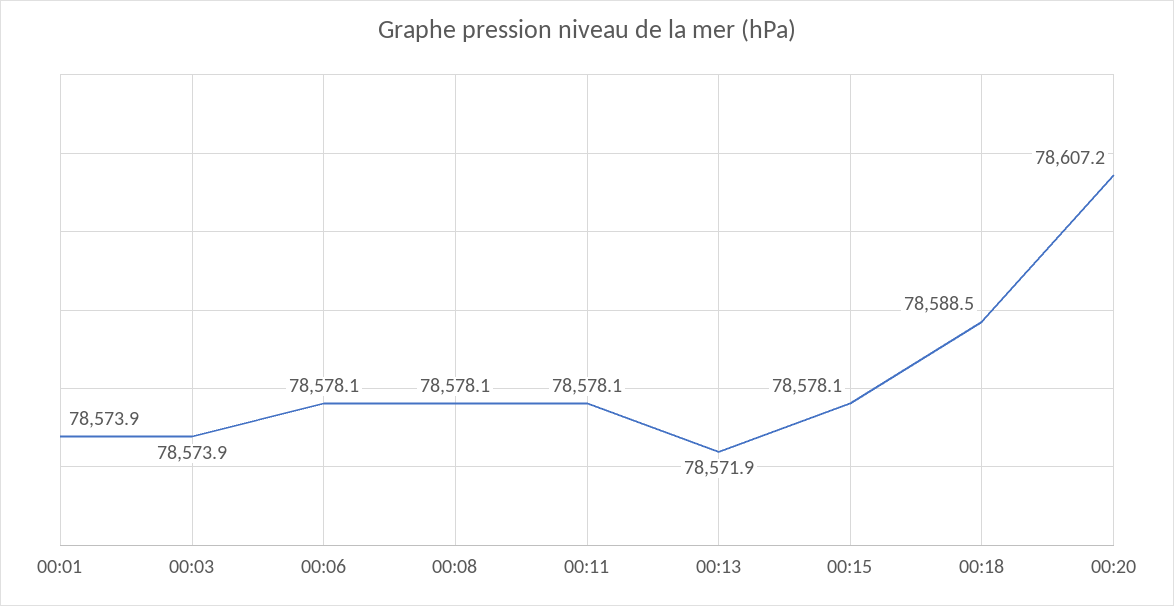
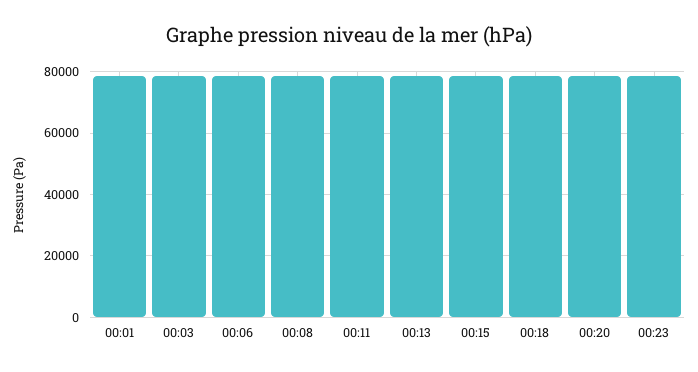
00:23: none -> 78000

